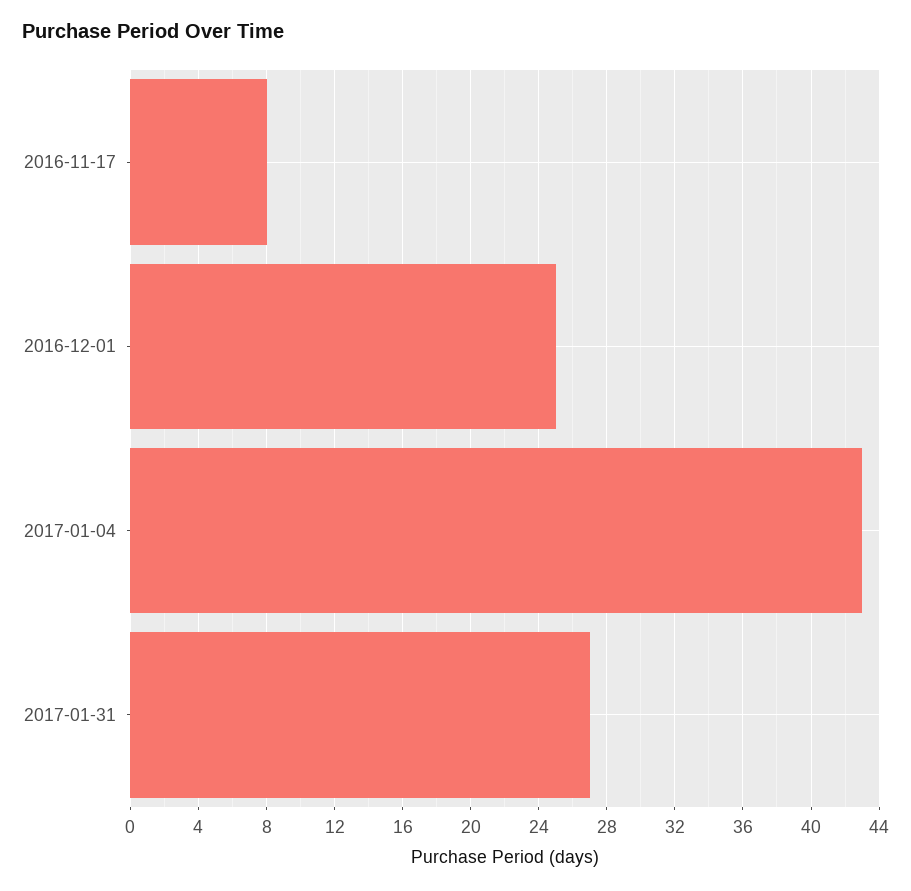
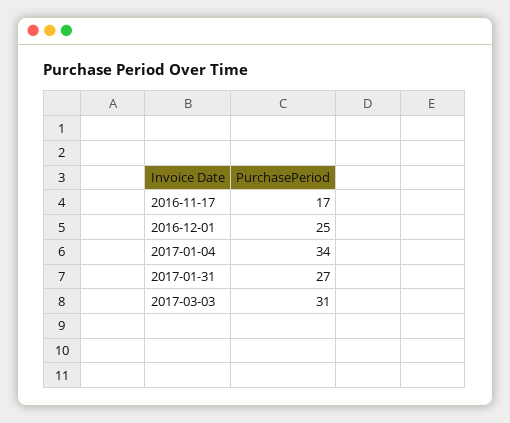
2016-11-17: 8 -> 17
2017-01-04: 43 -> 34
2017-03-03: none -> 31

